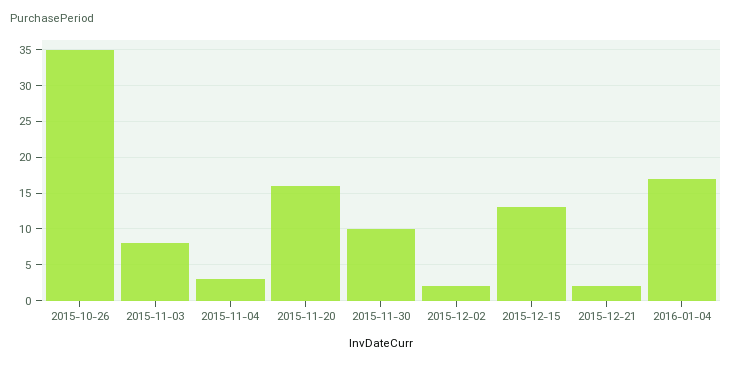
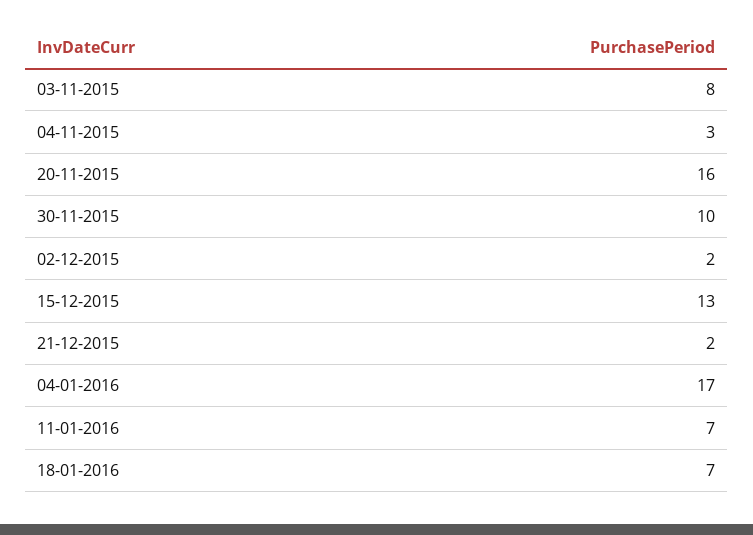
2015-10-26: 35 -> none
11-01-2016: none -> 7
18-01-2016: none -> 7

